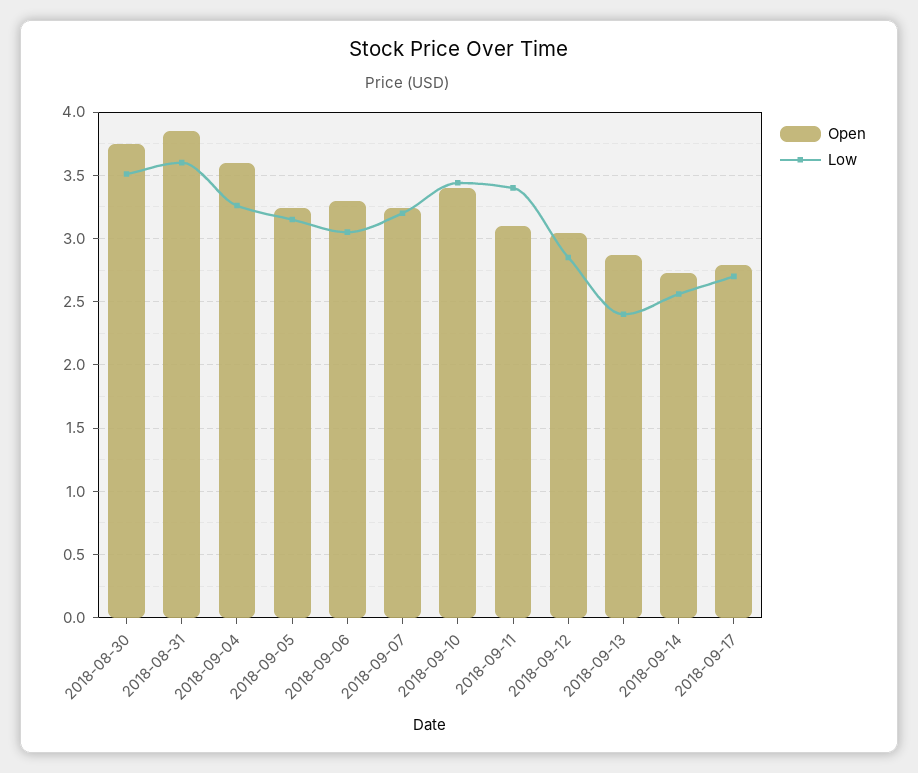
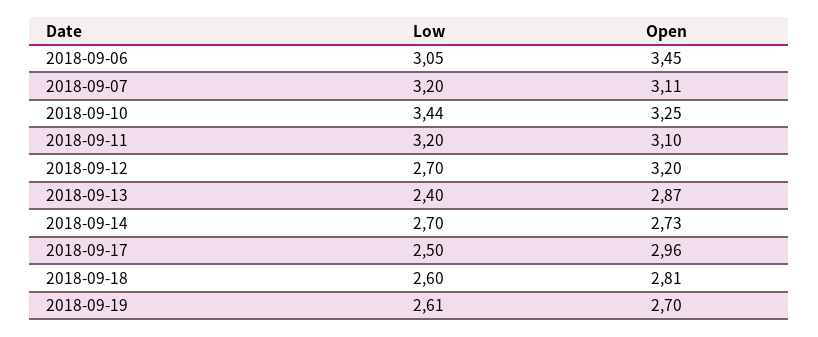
Open, 2018-08-30: 3.75 -> none
Low, 2018-08-30: 3.5 -> none
Open, 2018-08-31: 3.85 -> none
Low, 2018-08-31: 3.6 -> none
Open, 2018-09-04: 3.6 -> none
Low, 2018-09-04: 3.25 -> none
Open, 2018-09-05: 3.25 -> none
Low, 2018-09-05: 3.15 -> none
Open, 2018-09-06: 3.3 -> 3.45
Open, 2018-09-07: 3.25 -> 3.11
Open, 2018-09-10: 3.4 -> 3.25
Low, 2018-09-11: 3.4 -> 3.2
Open, 2018-09-12: 3.05 -> 3.2
Low, 2018-09-12: 2.85 -> 2.7
Low, 2018-09-14: 2.55 -> 2.7
Open, 2018-09-17: 2.8 -> 2.96
Low, 2018-09-17: 2.7 -> 2.5
Low, 2018-09-18: none -> 2.6
Open, 2018-09-18: none -> 2.81
Low, 2018-09-19: none -> 2.61
Open, 2018-09-19: none -> 2.7

